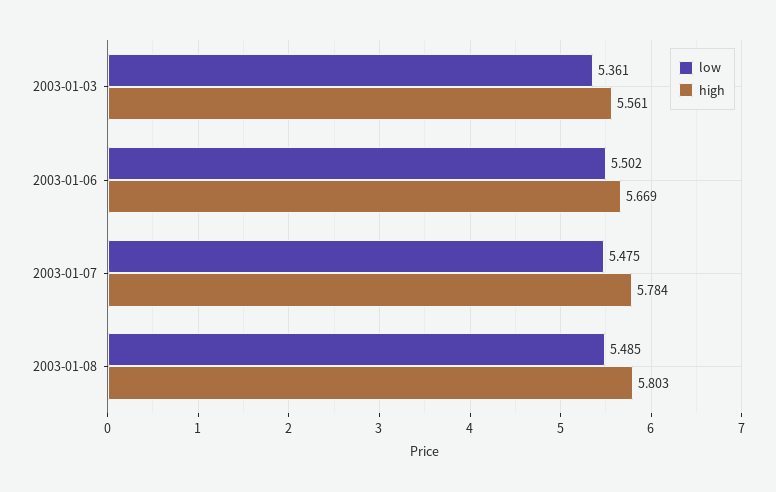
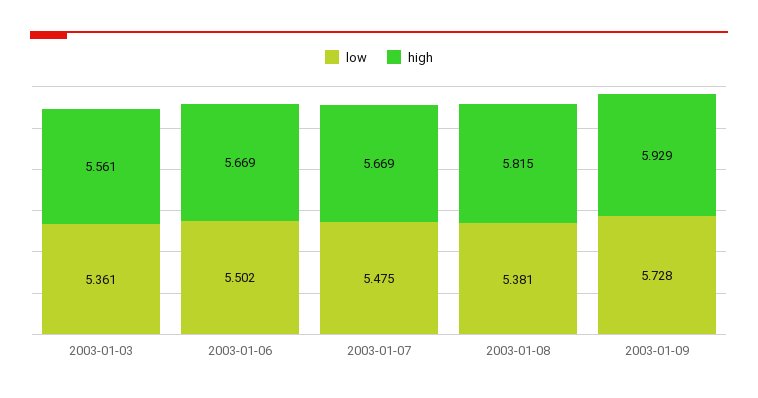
high, 2003-01-07: 5.784 -> 5.669
low, 2003-01-08: 5.485 -> 5.381
high, 2003-01-08: 5.803 -> 5.815
low, 2003-01-09: none -> 5.728
high, 2003-01-09: none -> 5.929

